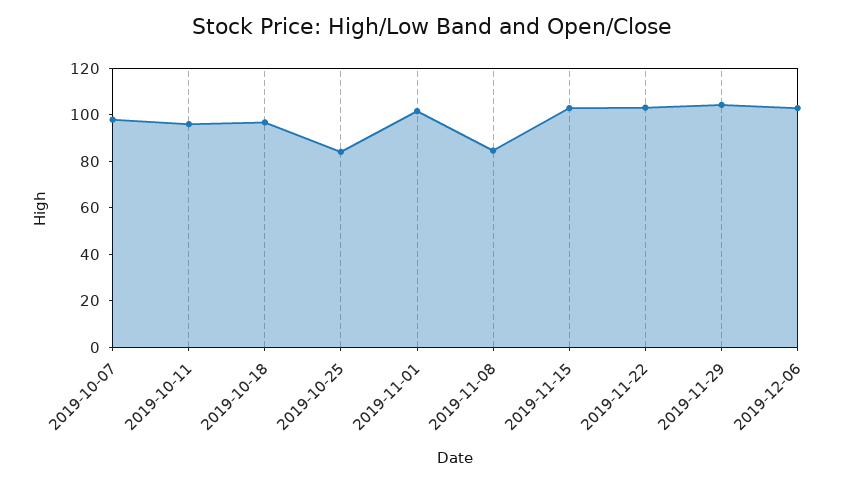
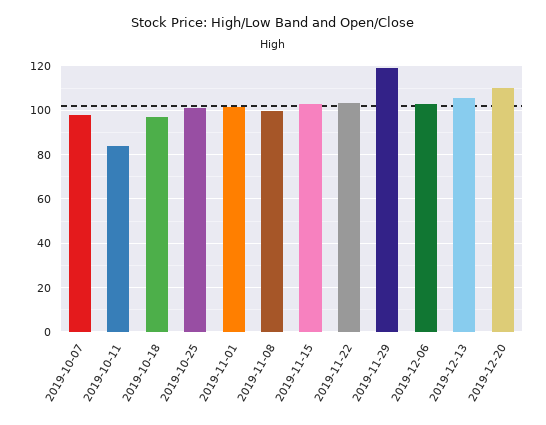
2019-10-11: 95 -> 85
2019-10-25: 85 -> 100
2019-11-08: 85 -> 100
2019-11-29: 105 -> 120
2019-12-13: none -> 105
2019-12-20: none -> 110

